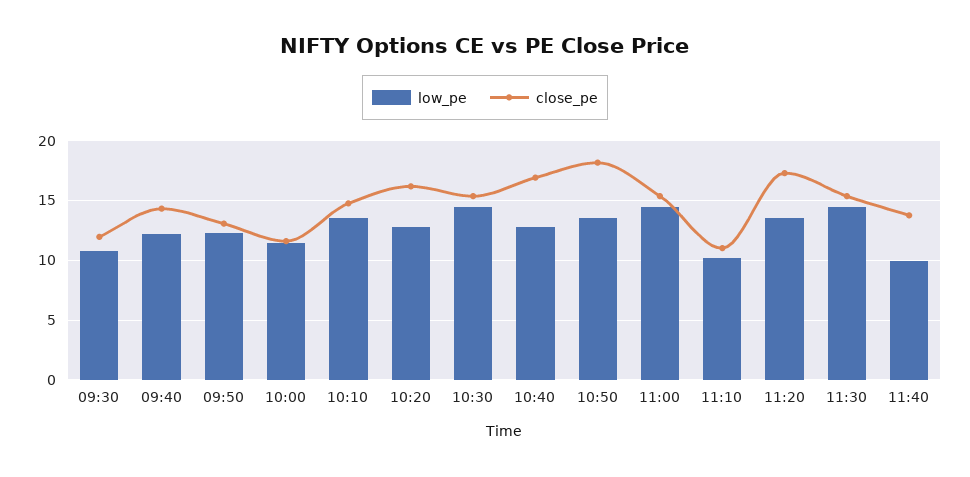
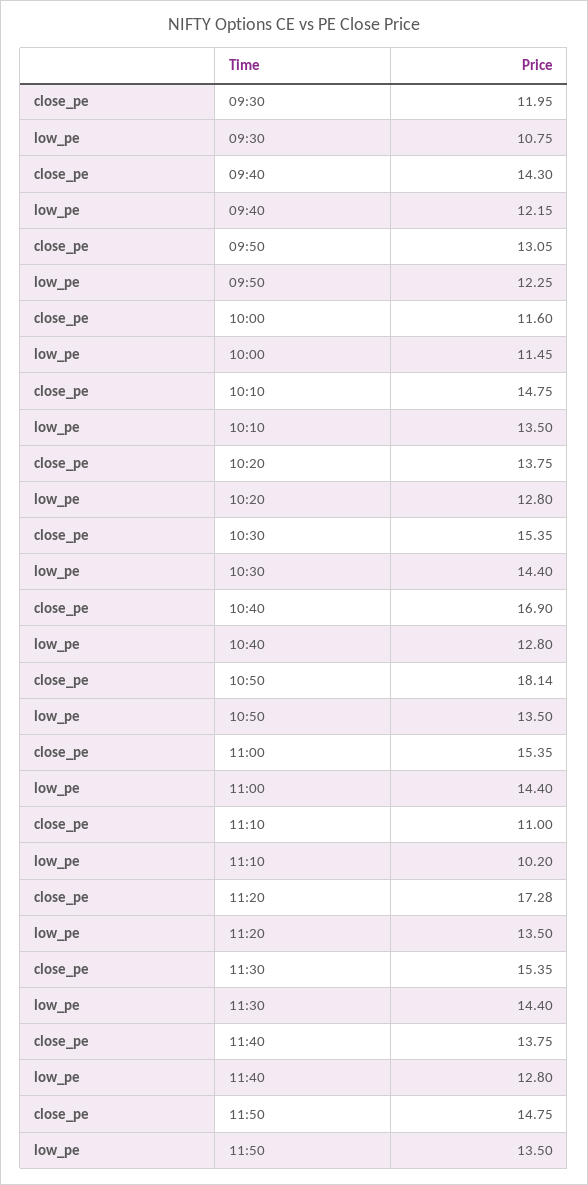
close_pe, 10:20: 16 -> 13.75
low_pe, 11:40: 10 -> 12.8
close_pe, 11:50: none -> 14.75
low_pe, 11:50: none -> 13.5

